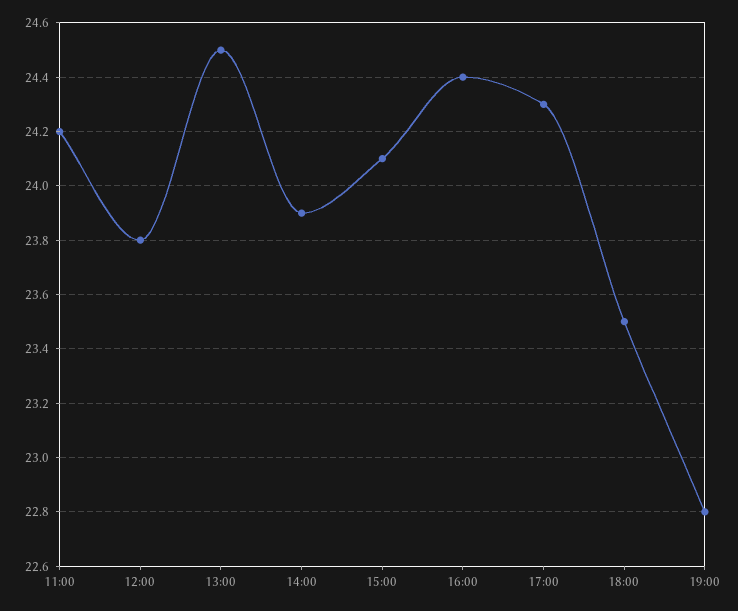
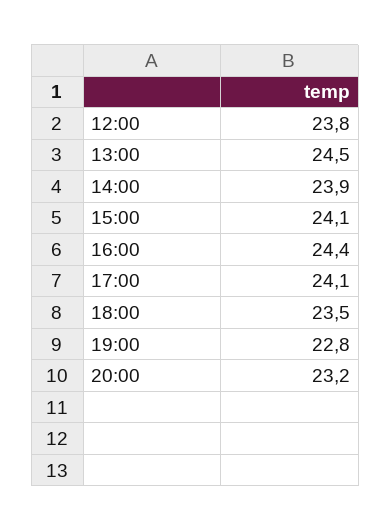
11:00: 24.2 -> none
17:00: 24.3 -> 24.1
20:00: none -> 23.2

